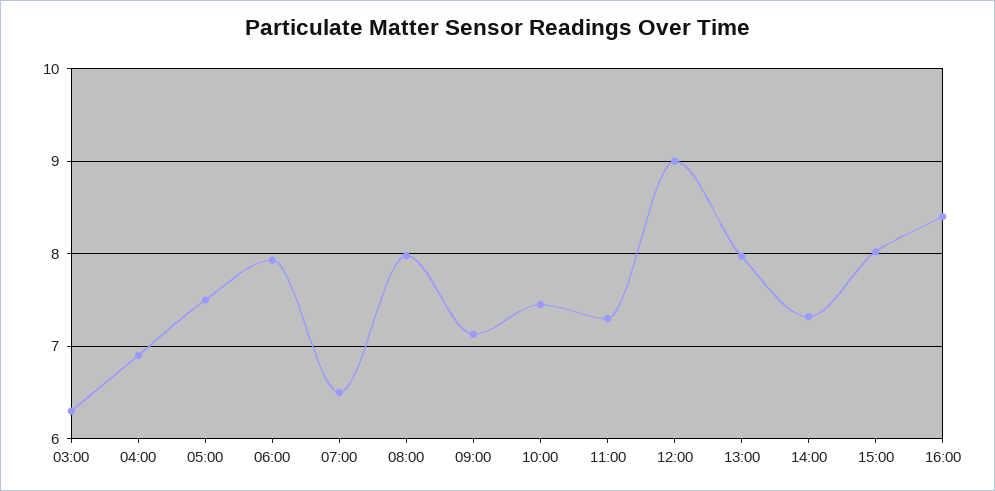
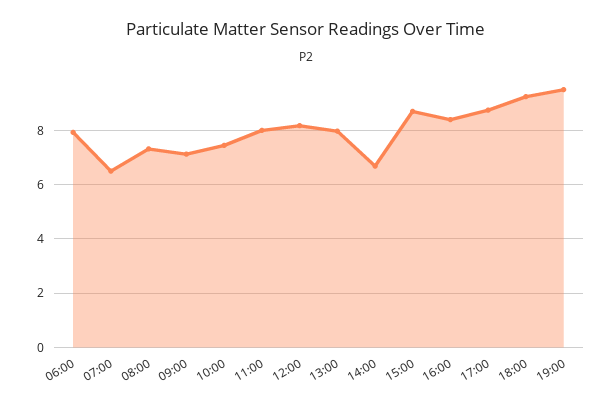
03:00: 6.3 -> none
04:00: 6.9 -> none
05:00: 7.5 -> none
08:00: 8 -> 7.25
11:00: 7.3 -> 8
12:00: 9 -> 8.25
14:00: 7.3 -> 6.75
15:00: 8 -> 8.75
17:00: none -> 8.75
18:00: none -> 9.25
19:00: none -> 9.5

